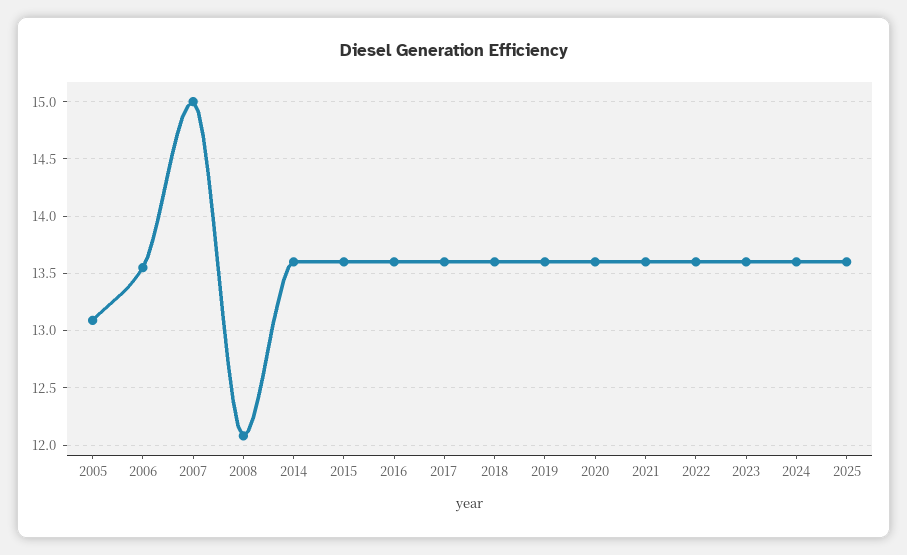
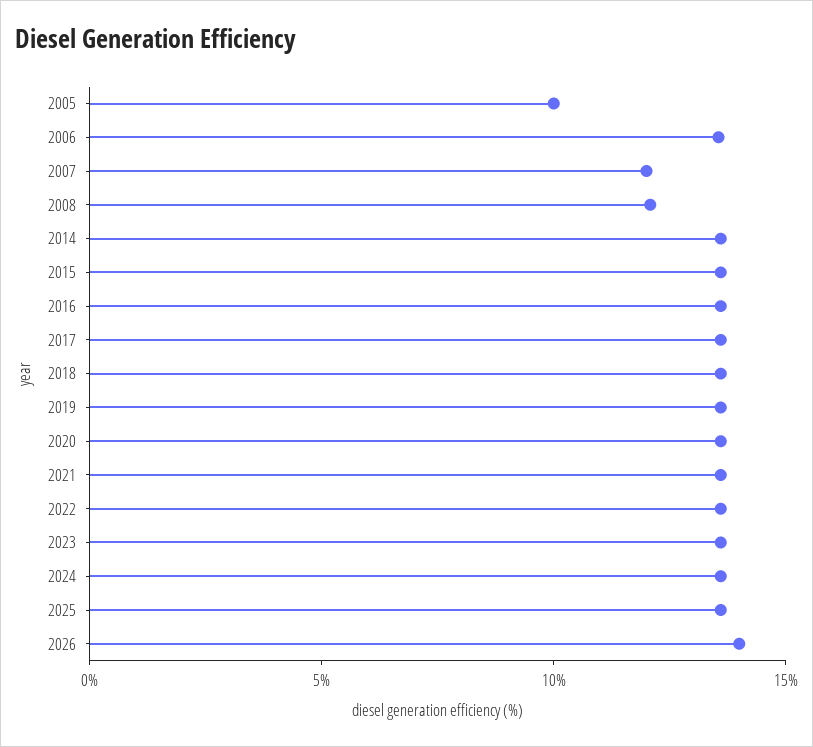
2005: 13.1 -> 10
2007: 15 -> 12
2026: none -> 14

